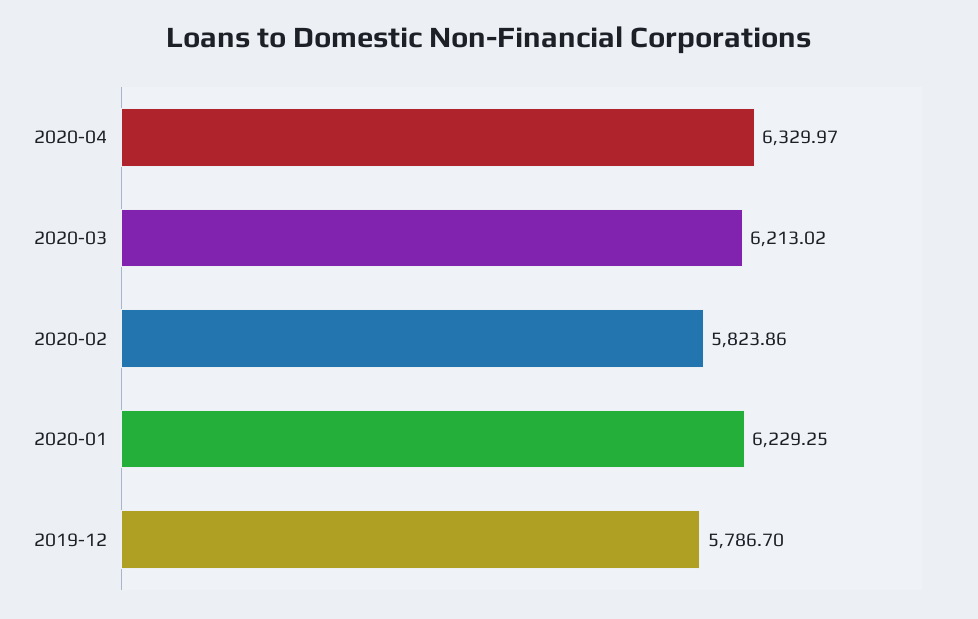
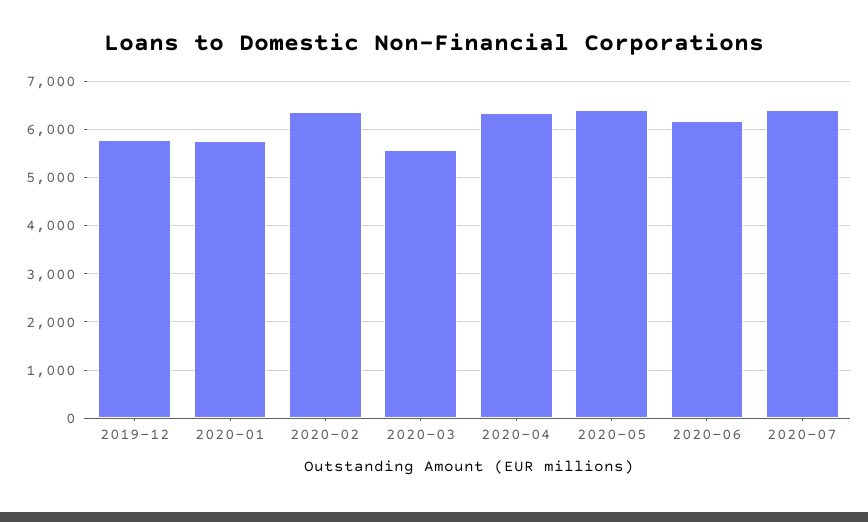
2020-03: 6213.02 -> 5600
2020-02: 5823.86 -> 6400
2020-01: 6229.25 -> 5800
2020-05: none -> 6400
2020-06: none -> 6200
2020-07: none -> 6400

